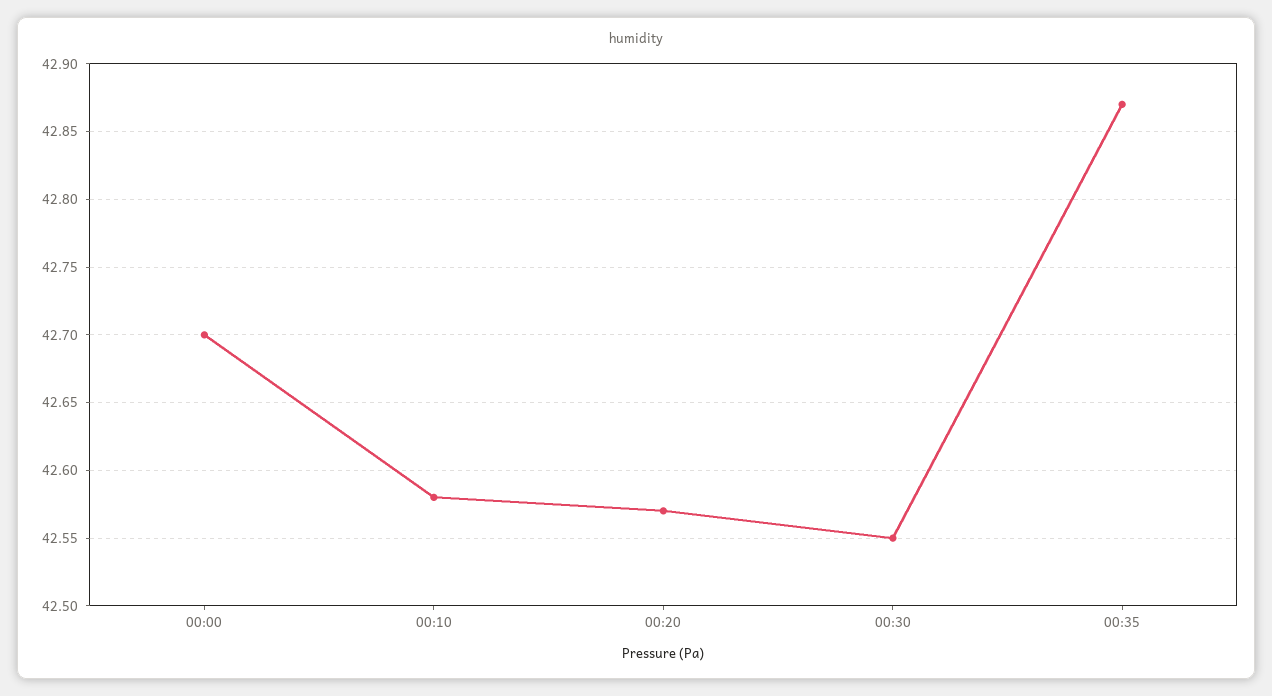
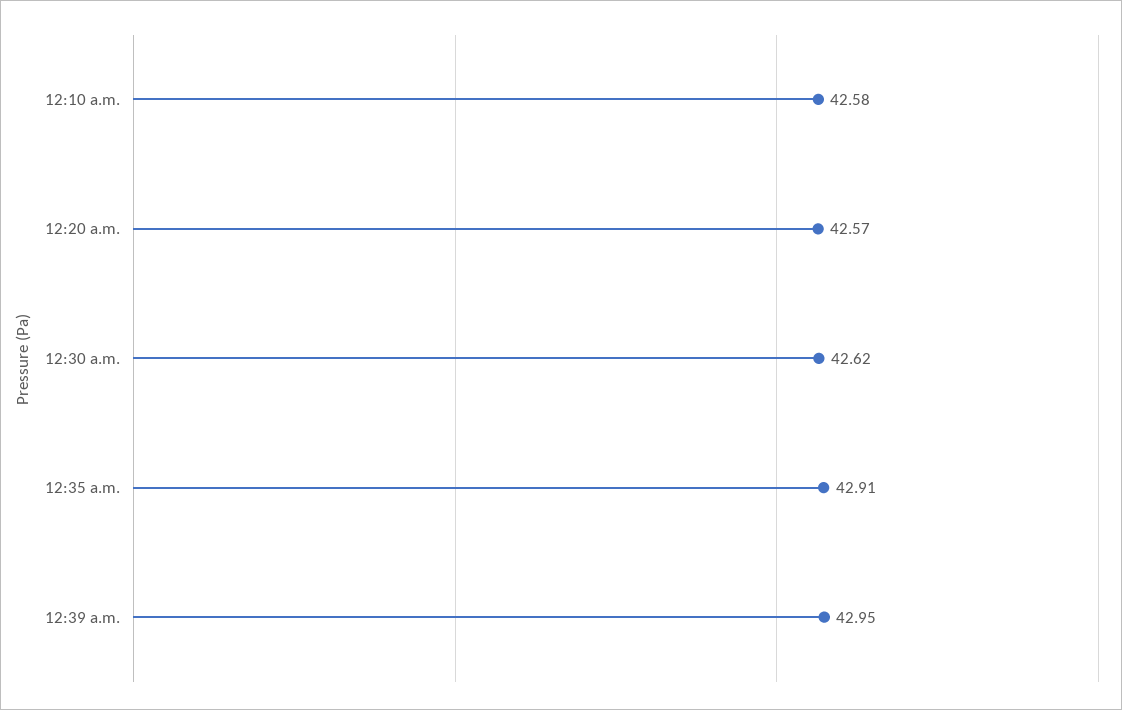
00:00: 42.7 -> none
00:30: 42.55 -> 42.62
00:35: 42.87 -> 42.91
12:39 a.m.: none -> 42.95

